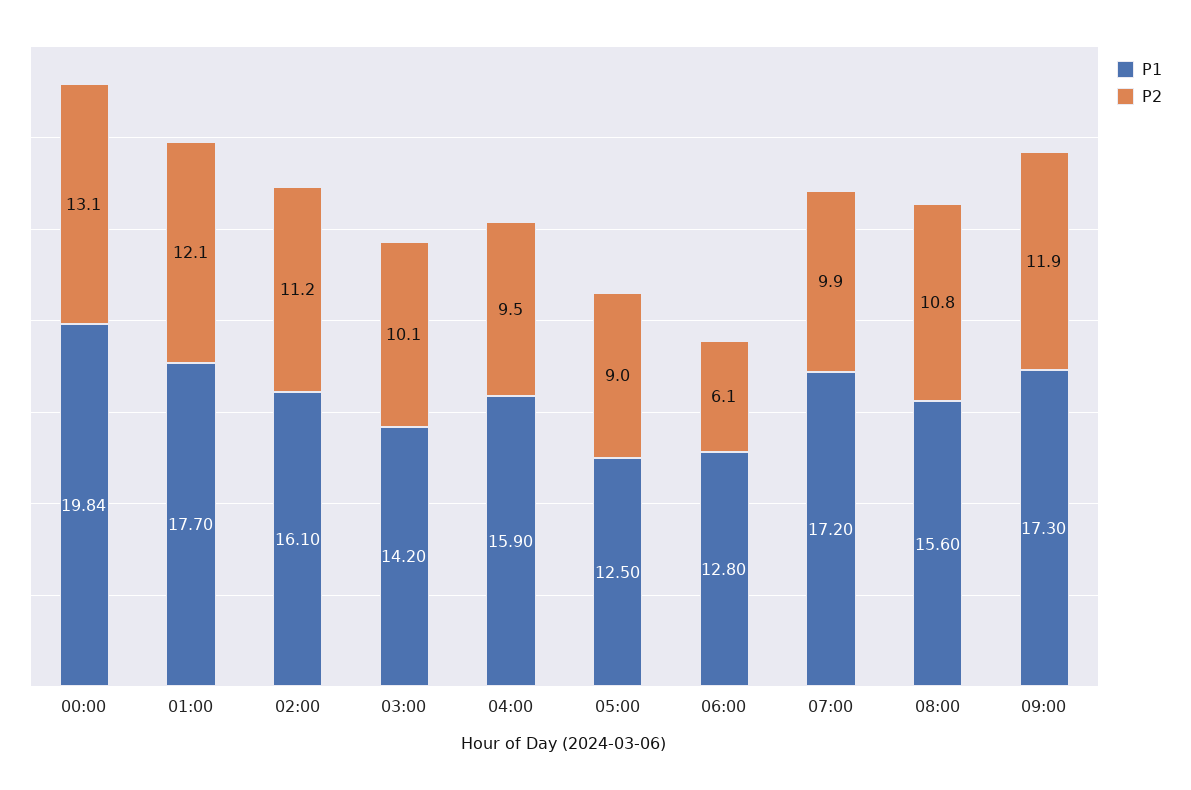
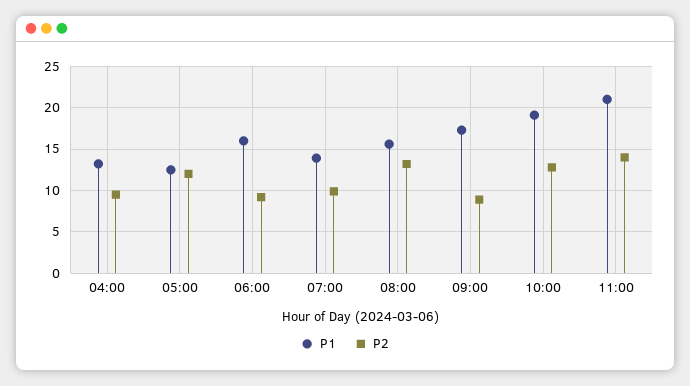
P1, 00:00: 19.84 -> none
P2, 00:00: 13.1 -> none
P1, 01:00: 17.7 -> none
P2, 01:00: 12.1 -> none
P1, 02:00: 16.1 -> none
P2, 02:00: 11.2 -> none
P1, 03:00: 14.2 -> none
P2, 03:00: 10.1 -> none
P1, 04:00: 15.9 -> 13
P2, 05:00: 9 -> 12
P1, 06:00: 12.8 -> 16
P2, 06:00: 6.1 -> 9
P1, 07:00: 17.2 -> 14
P2, 08:00: 10.8 -> 13
P2, 09:00: 11.9 -> 9
P1, 10:00: none -> 19
P2, 10:00: none -> 13
P1, 11:00: none -> 21
P2, 11:00: none -> 14

